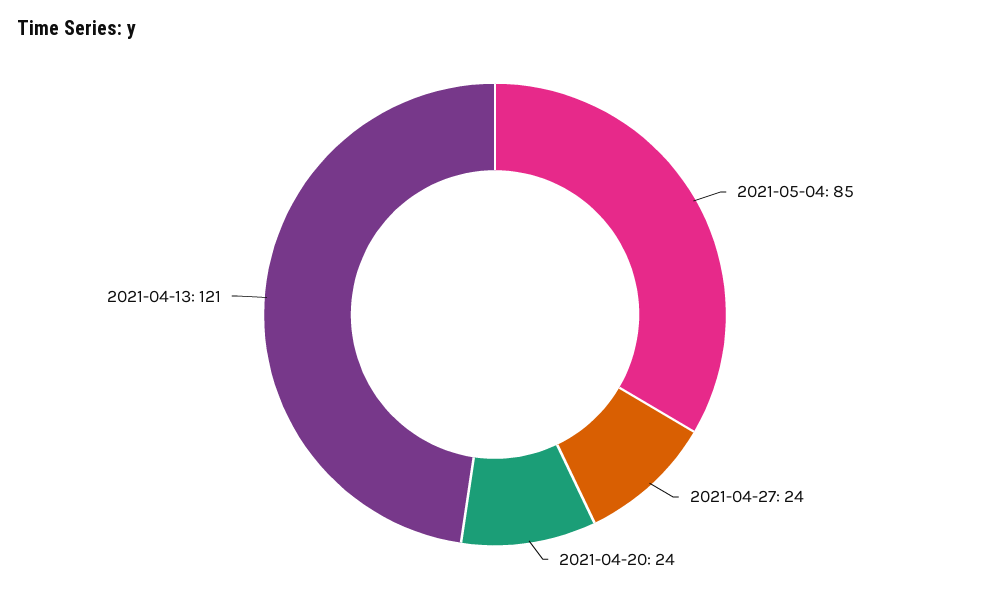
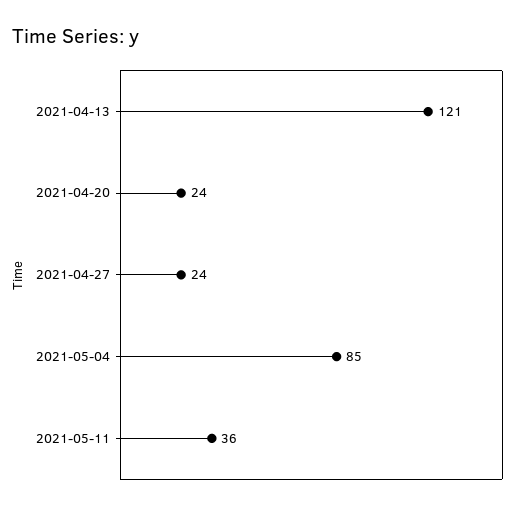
2021-05-11: none -> 36

